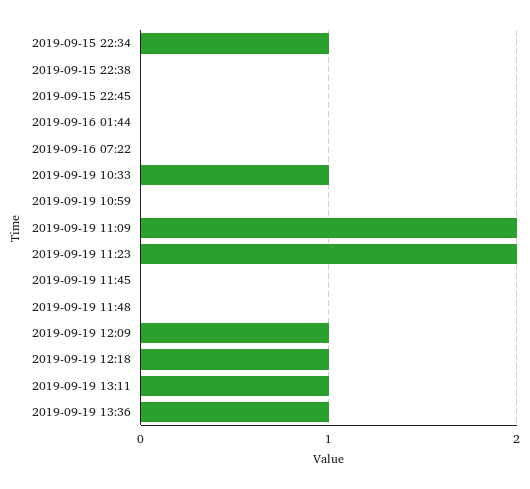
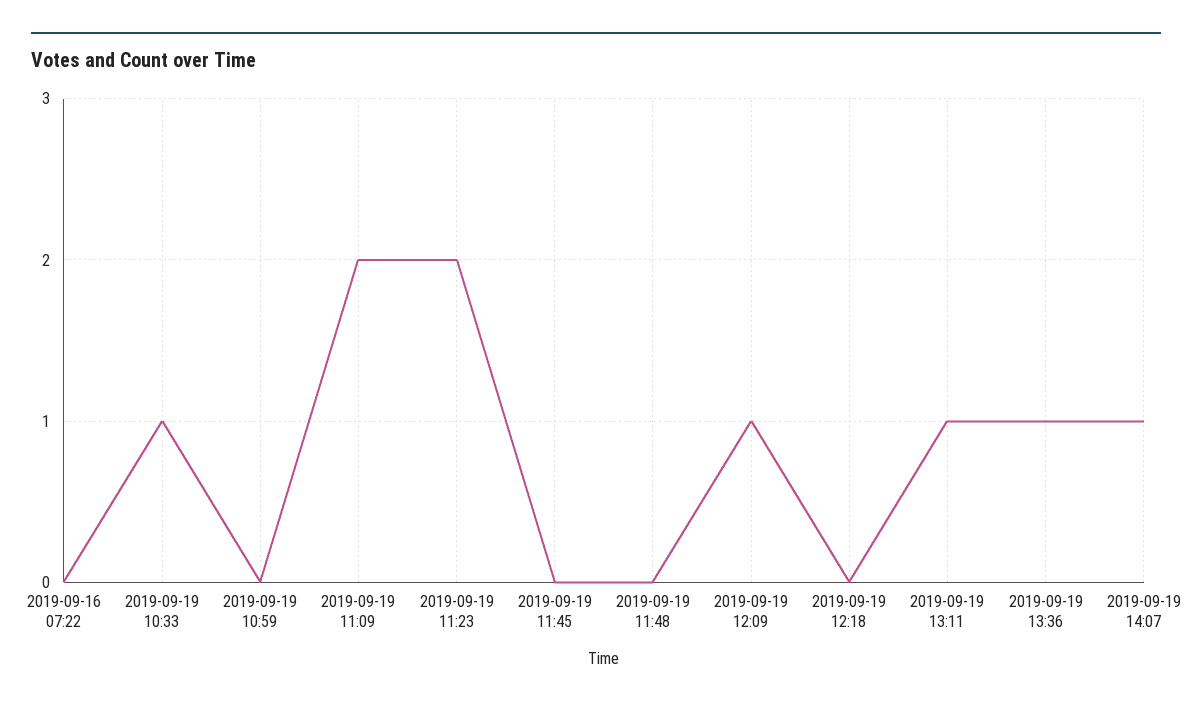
2019-09-15 22:34: 1 -> none
2019-09-15 22:38: 0 -> none
2019-09-15 22:45: 0 -> none
2019-09-16 01:44: 0 -> none
2019-09-19 12:18: 1 -> 0
2019-09-19 14:07: none -> 1

